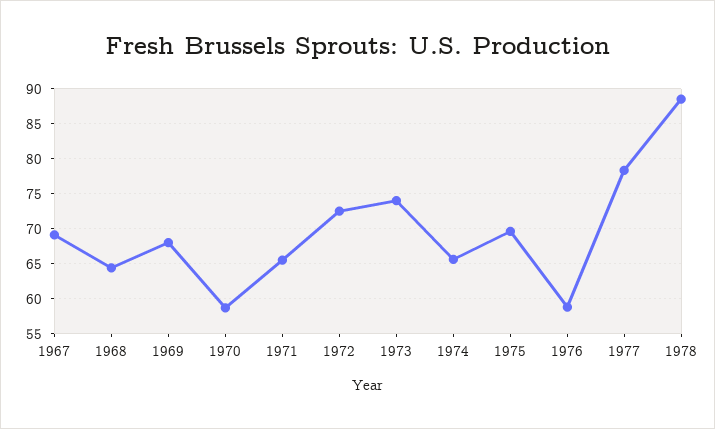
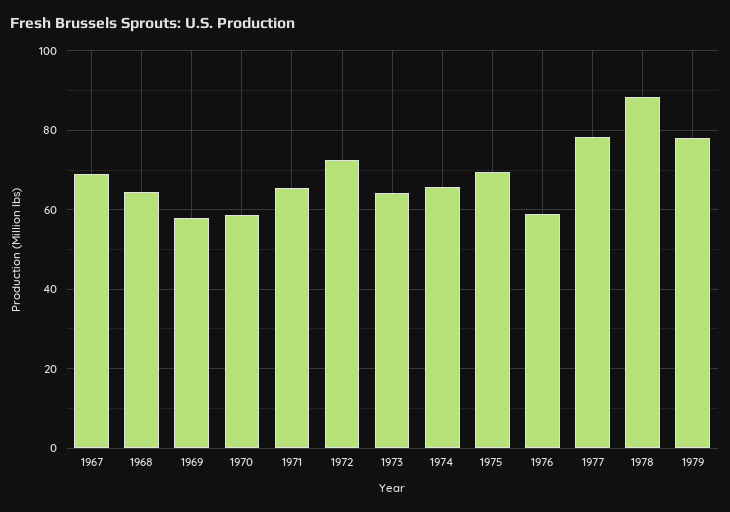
1969: 68 -> 58
1973: 74 -> 64
1979: none -> 78

